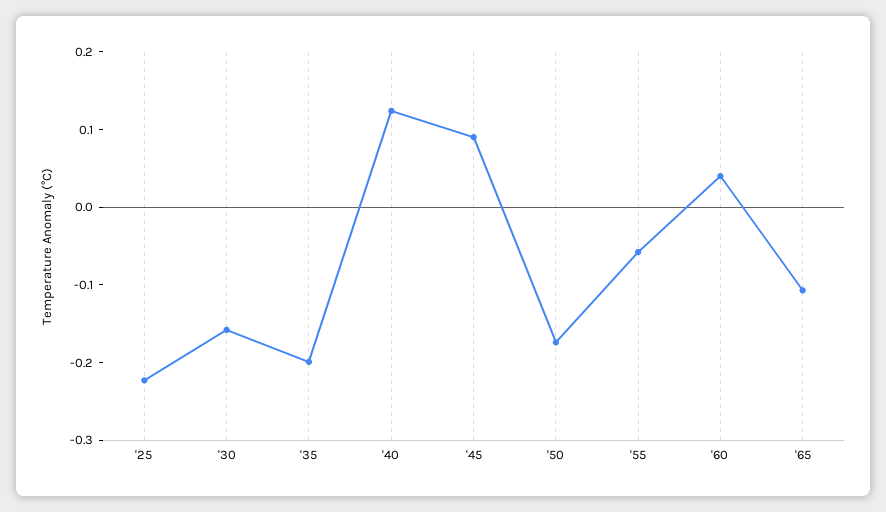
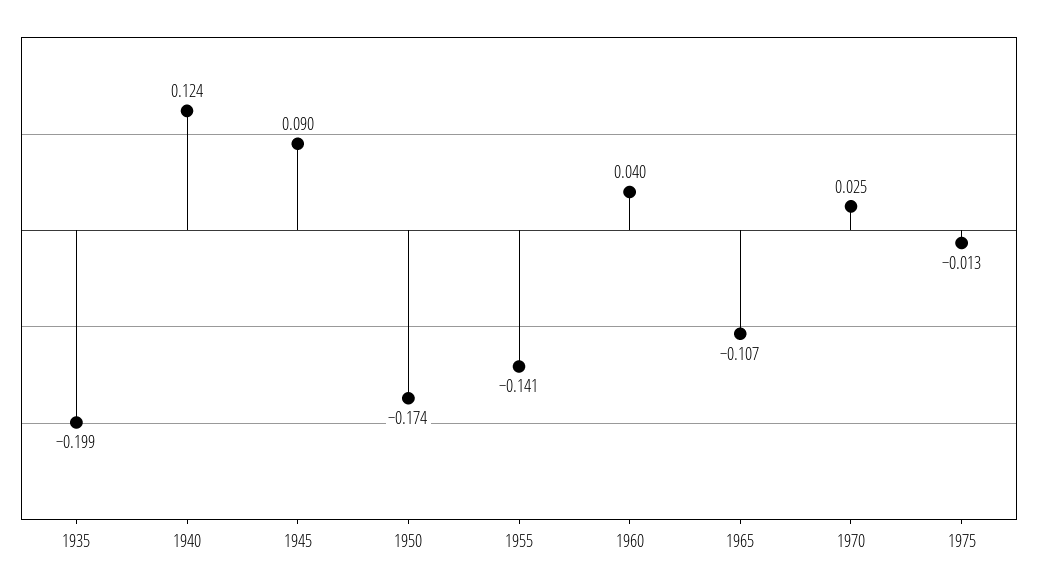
'25: -0.22 -> none
'30: -0.16 -> none
'55: -0.06 -> -0.141
1970: none -> 0.025
1975: none -> -0.013

